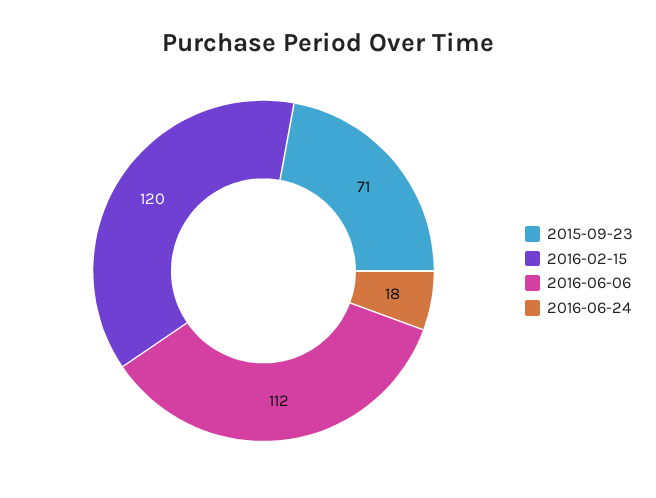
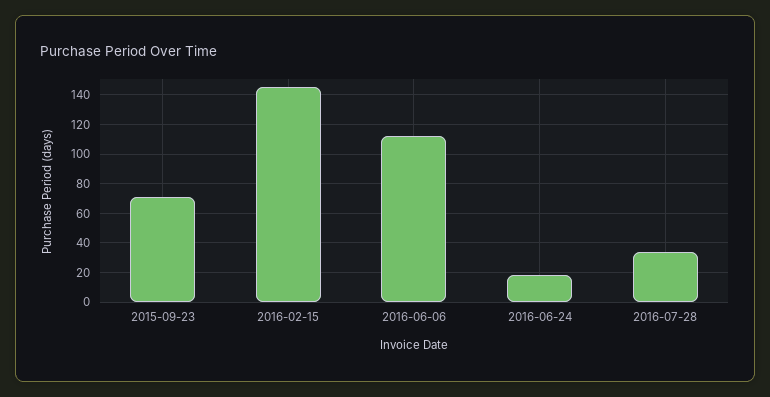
2016-02-15: 120 -> 145
2016-07-28: none -> 35

